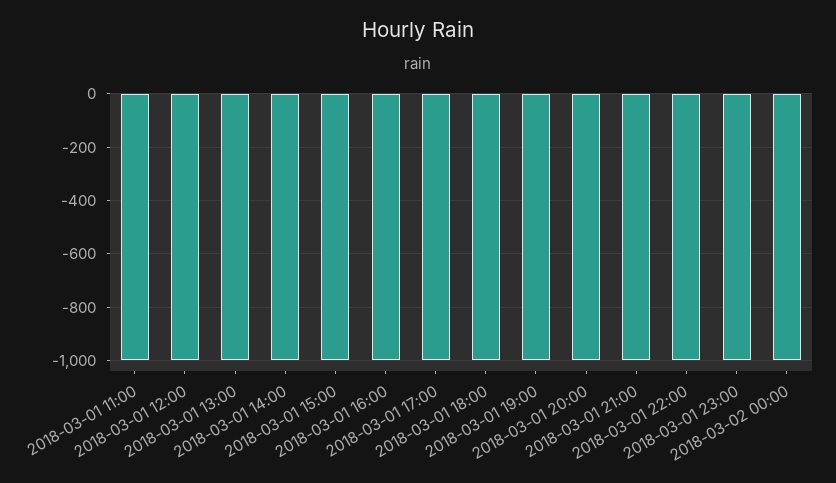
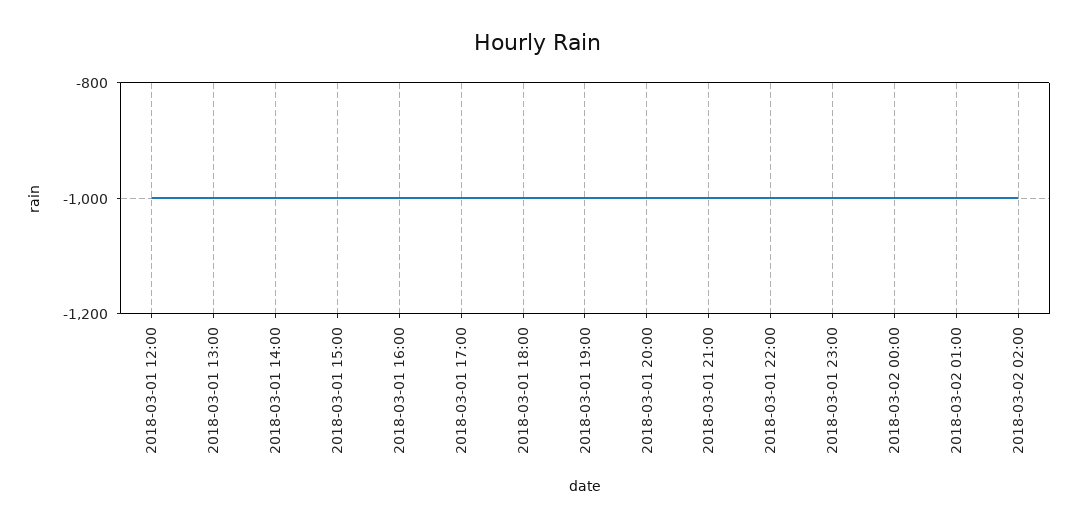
2018-03-01 11:00: -1000 -> none
2018-03-02 01:00: none -> -1000
2018-03-02 02:00: none -> -1000

